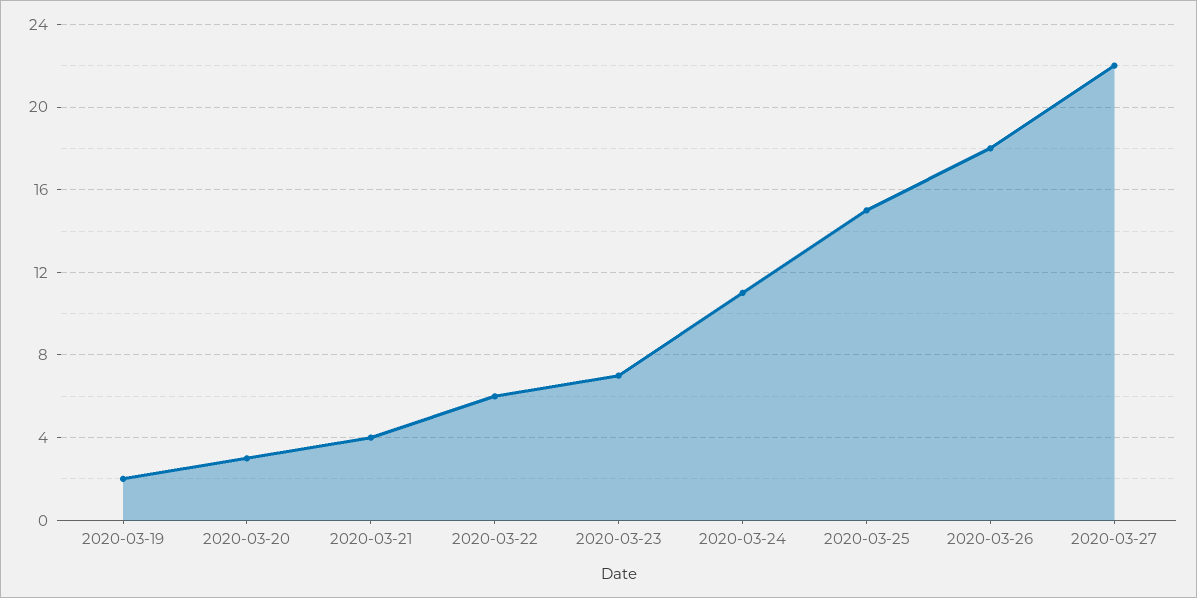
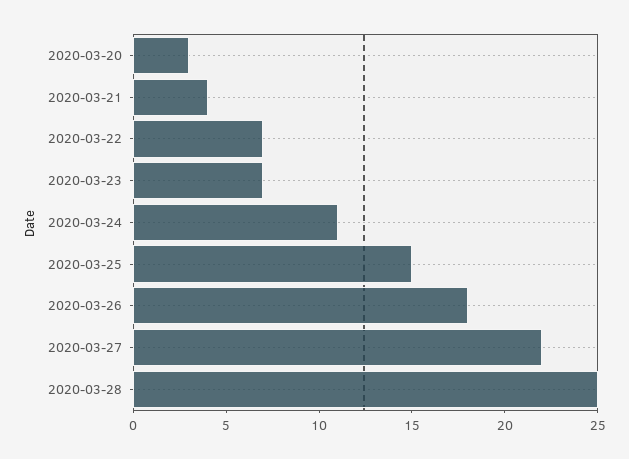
2020-03-19: 2 -> none
2020-03-22: 6 -> 7
2020-03-28: none -> 25

